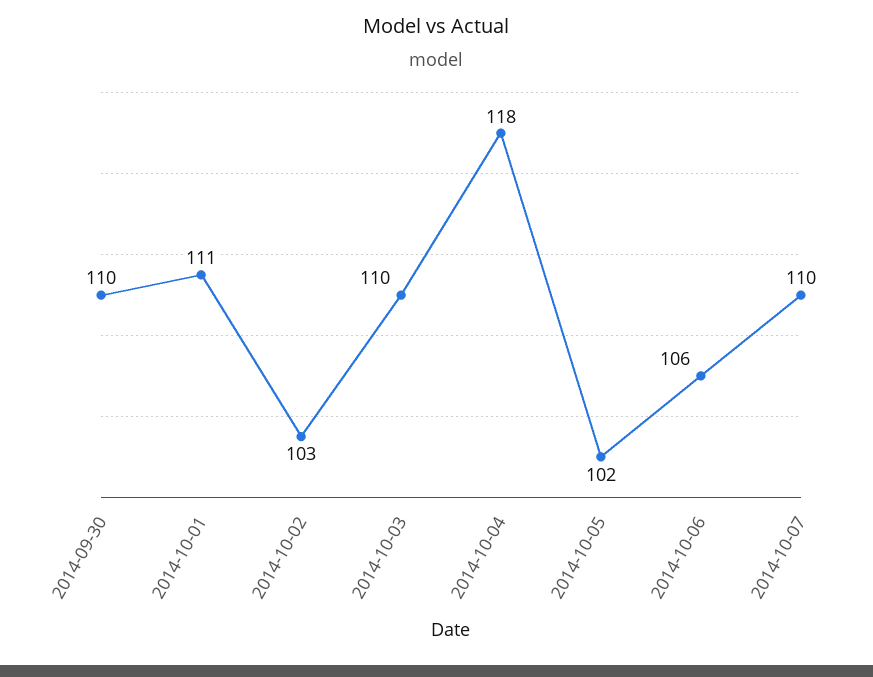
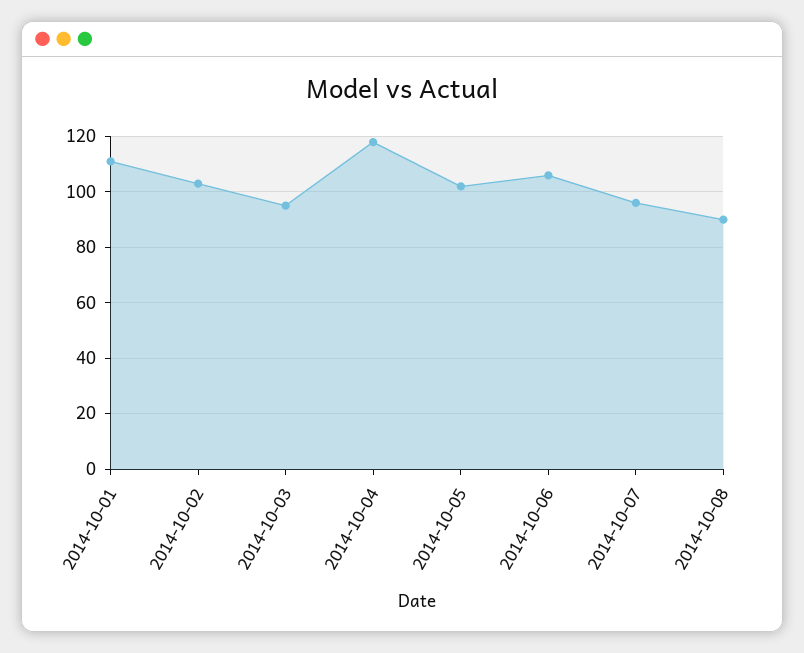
2014-09-30: 110 -> none
2014-10-03: 110 -> 95
2014-10-07: 110 -> 95
2014-10-08: none -> 90

